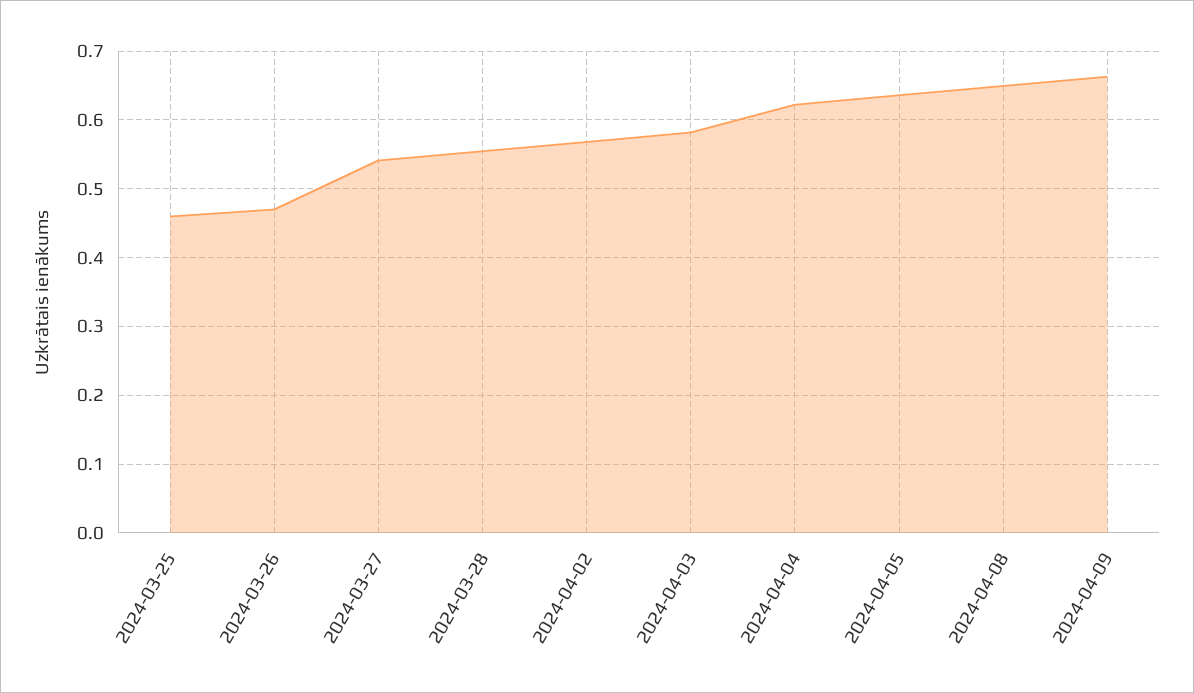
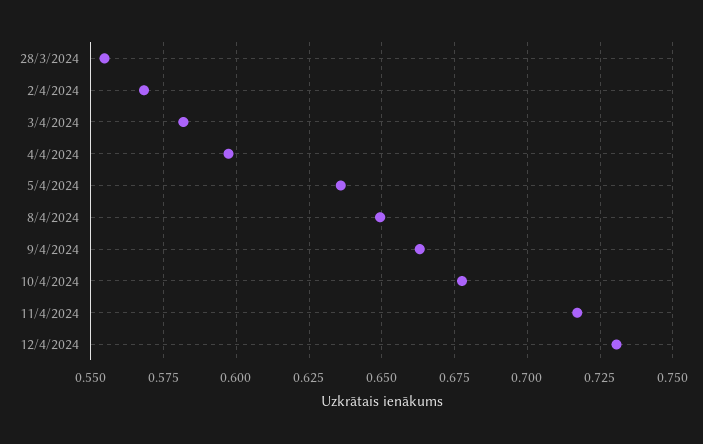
2024-03-25: 0.46 -> none
2024-03-26: 0.47 -> none
2024-03-27: 0.54 -> none
2024-04-04: 0.62 -> 0.5975
10/4/2024: none -> 0.6775
11/4/2024: none -> 0.7175
12/4/2024: none -> 0.73

